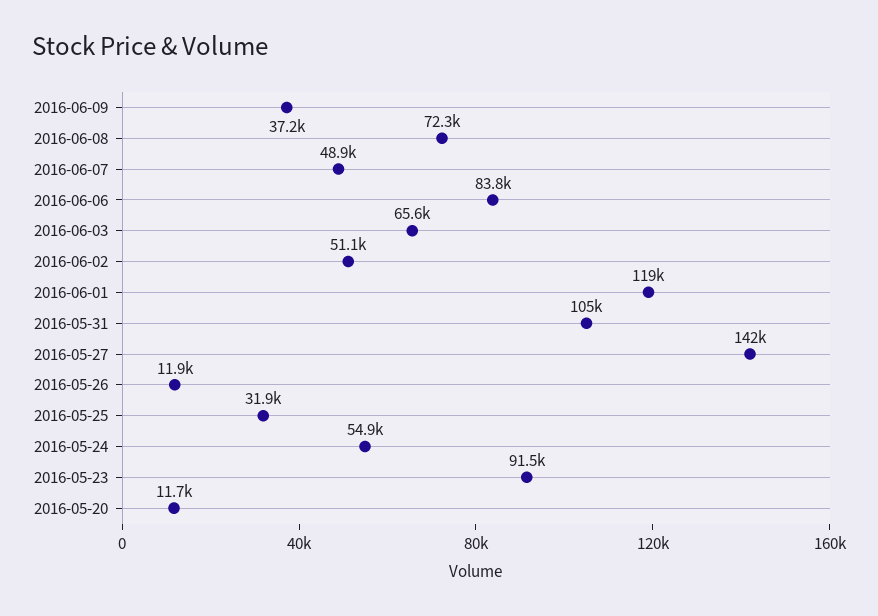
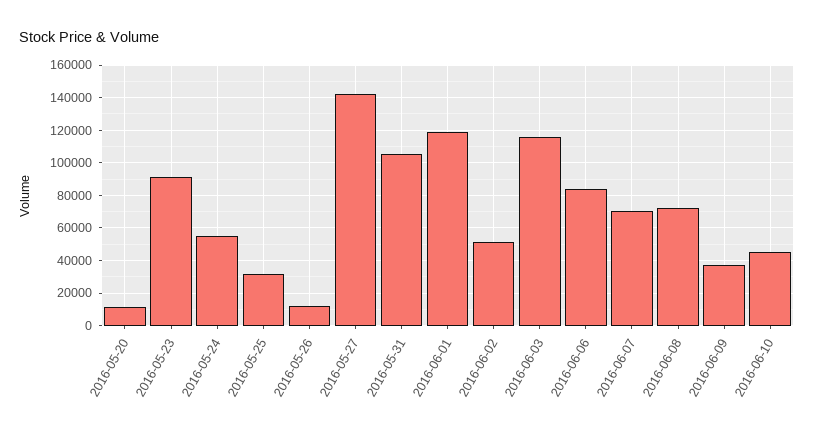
2016-06-07: 48900 -> 70000
2016-06-03: 65600 -> 115000
2016-06-10: none -> 45000

